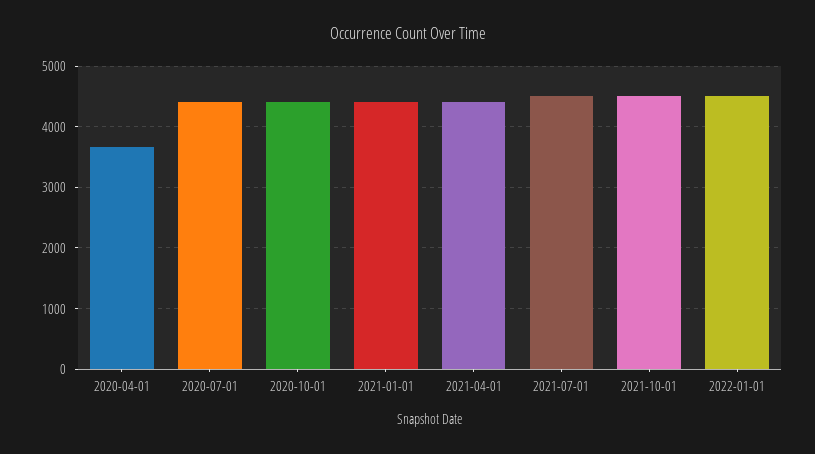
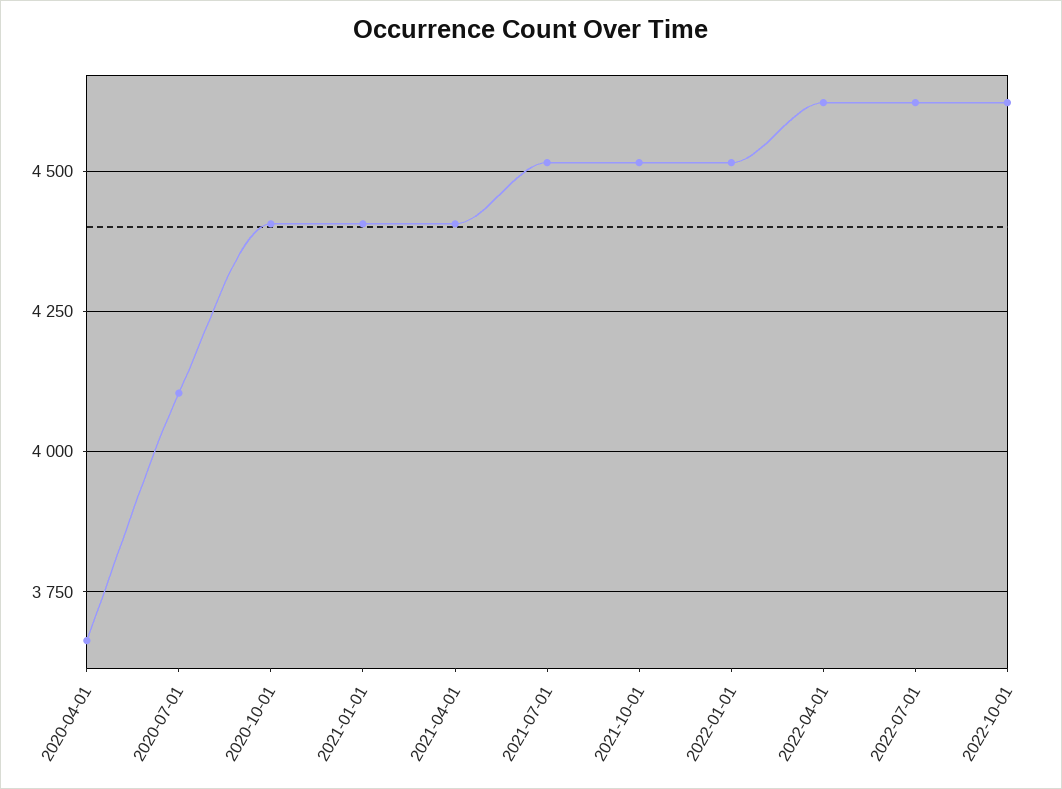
2020-07-01: 4400 -> 4100
2022-04-01: none -> 4625
2022-07-01: none -> 4625
2022-10-01: none -> 4625

